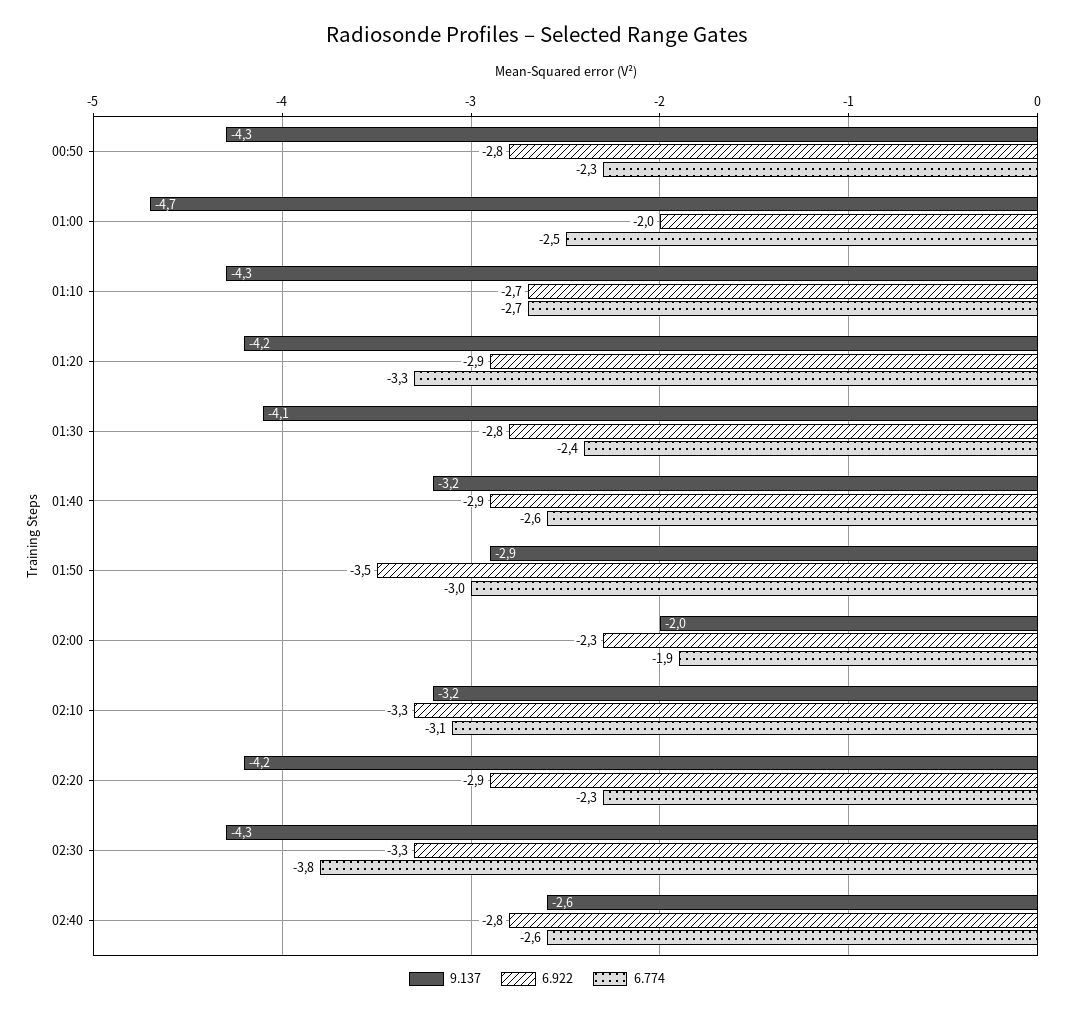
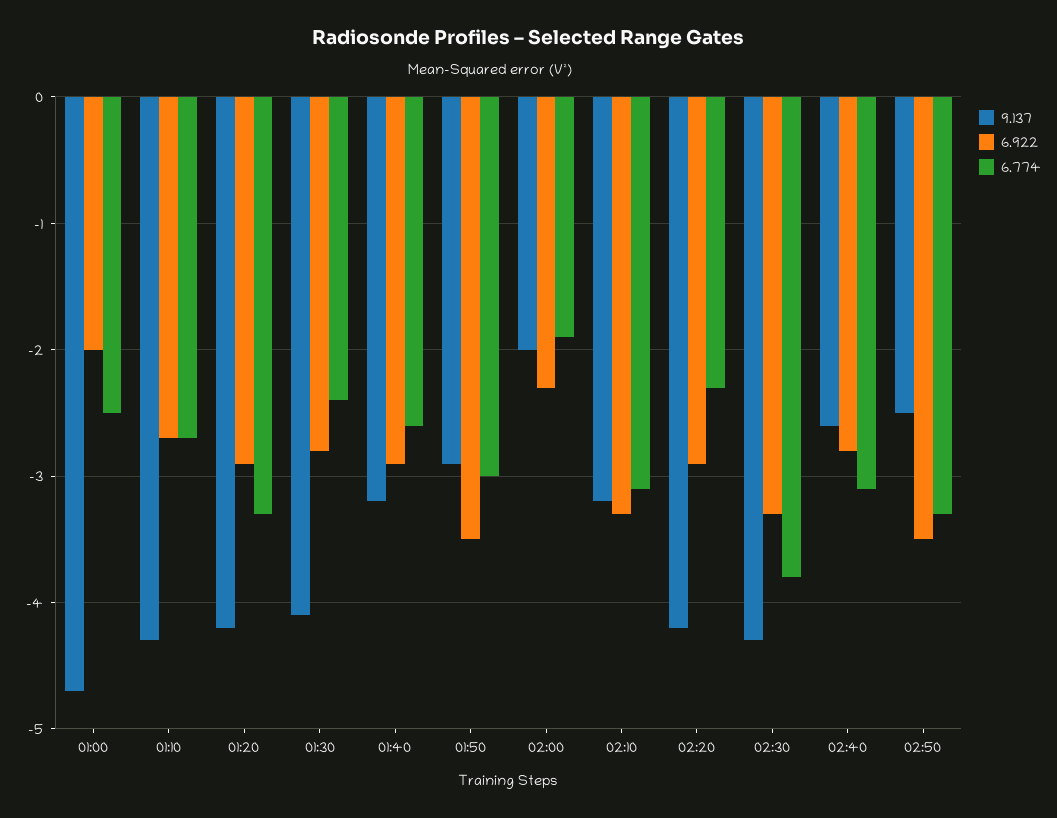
9.137, 00:50: -4.3 -> none
6.922, 00:50: -2.8 -> none
6.774, 00:50: -2.3 -> none
6.774, 02:40: -2.6 -> -3.1
9.137, 02:50: none -> -2.5
6.922, 02:50: none -> -3.5
6.774, 02:50: none -> -3.3

